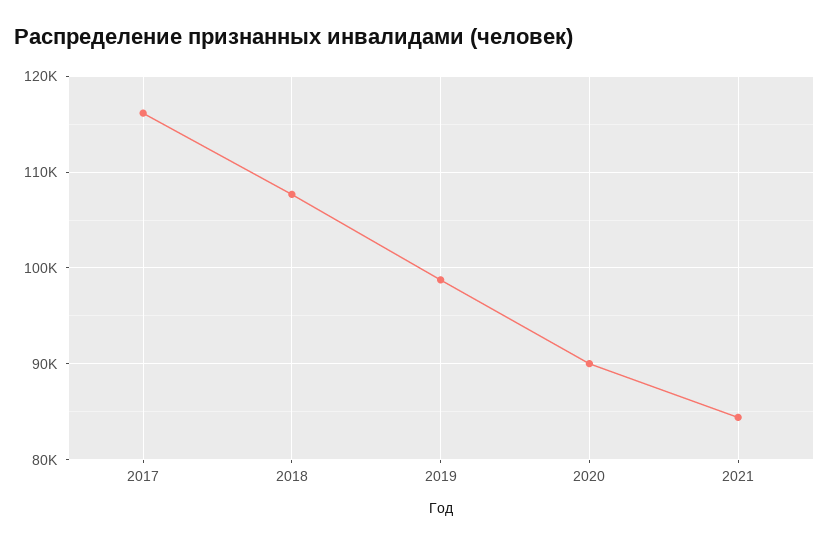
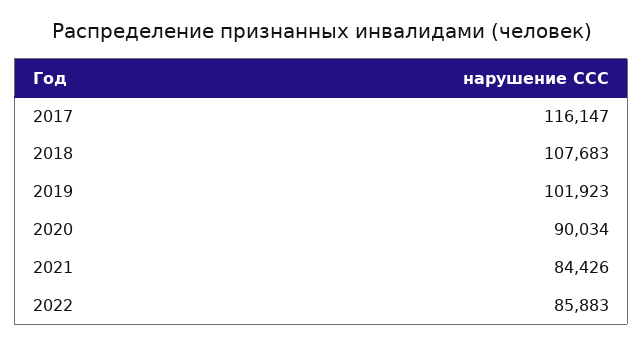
2019: 99000 -> 101923
2022: none -> 85883

